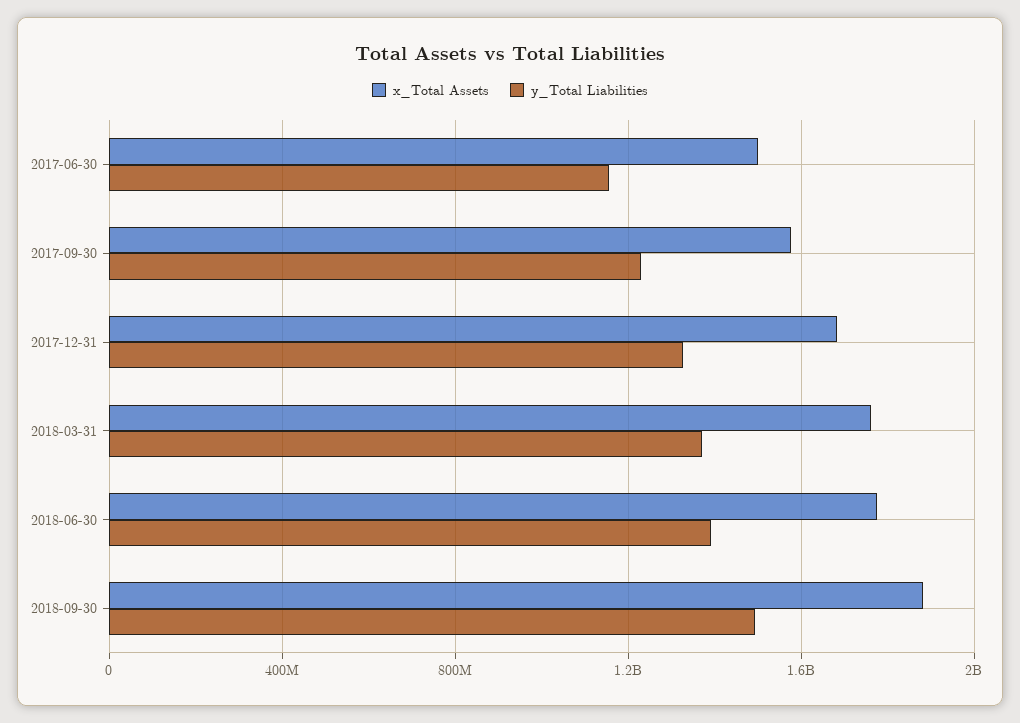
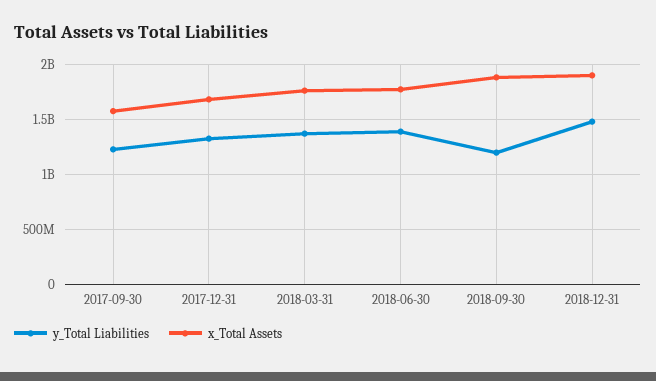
x_Total Assets, 2017-06-30: 1500000000 -> none
y_Total Liabilities, 2017-06-30: 1150000000 -> none
y_Total Liabilities, 2018-09-30: 1500000000 -> 1200000000
y_Total Liabilities, 2018-12-31: none -> 1500000000
x_Total Assets, 2018-12-31: none -> 1900000000

